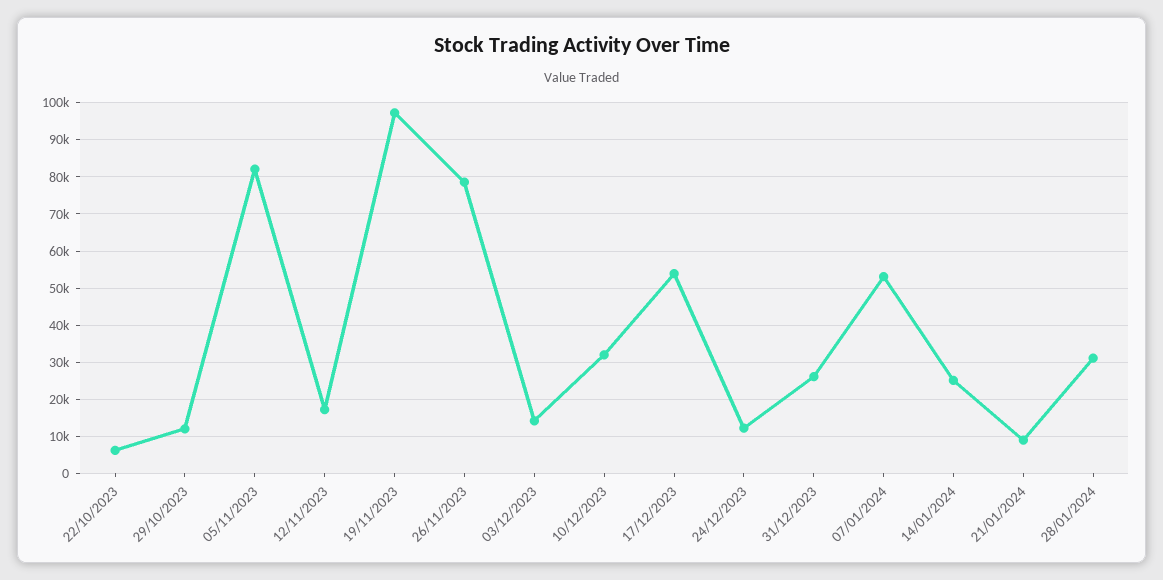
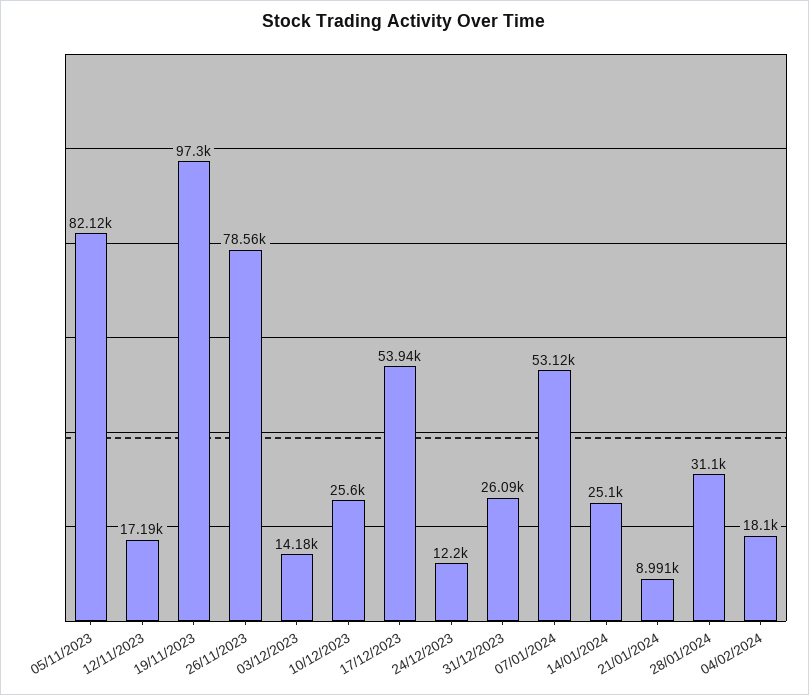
22/10/2023: 6000 -> none
29/10/2023: 12000 -> none
10/12/2023: 32000 -> 25600
04/02/2024: none -> 18100

